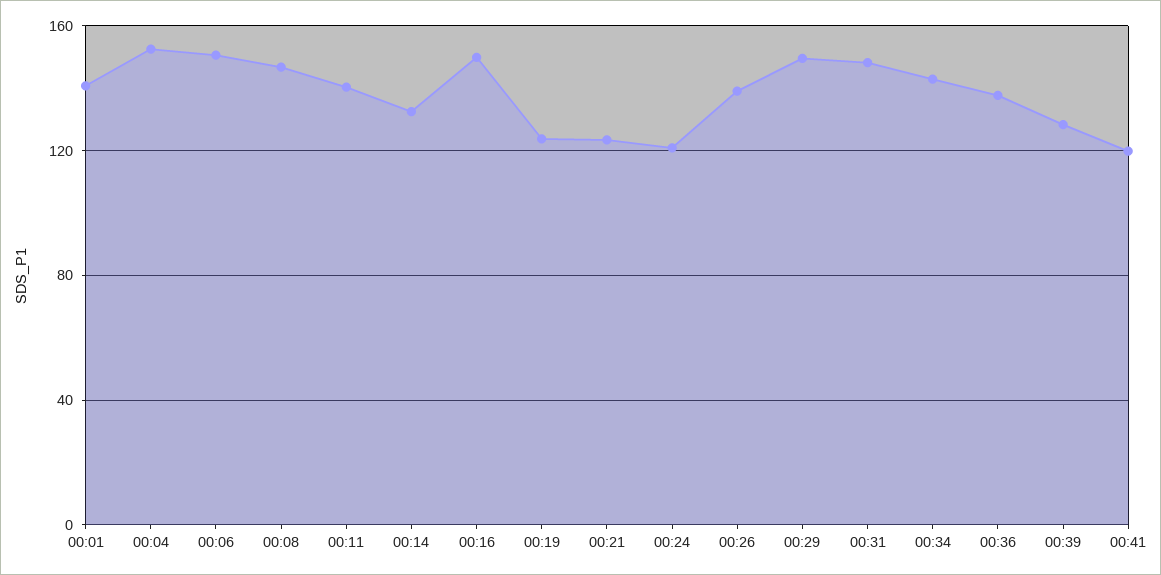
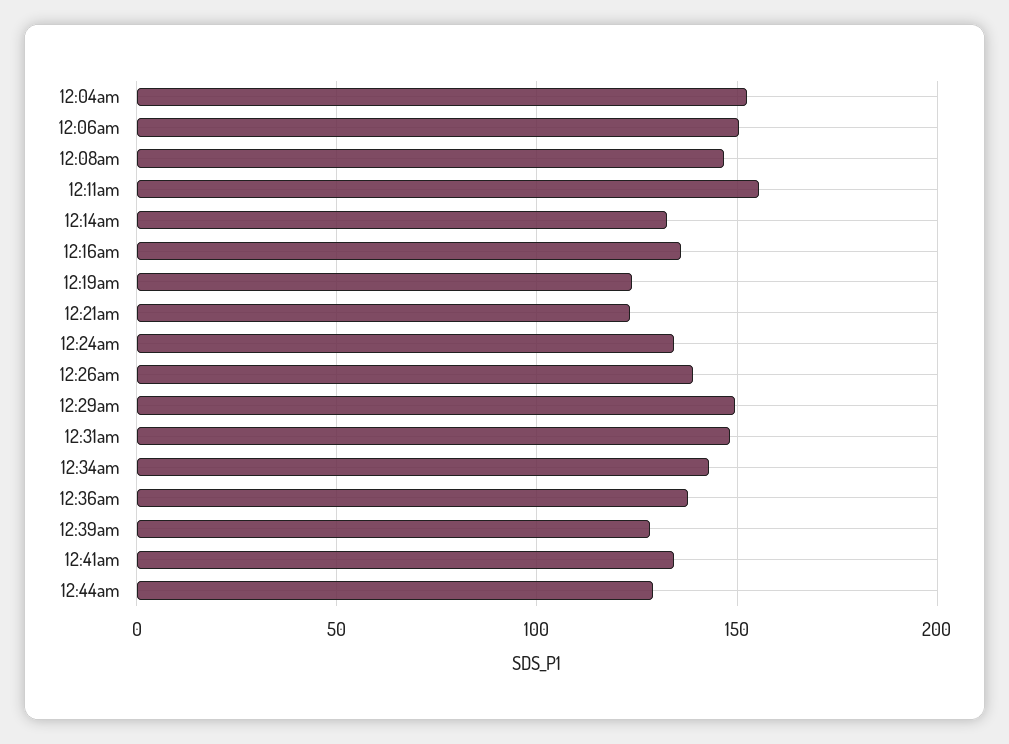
00:01: 140 -> none
00:11: 140 -> 155
00:16: 150 -> 135
00:24: 120 -> 135
00:41: 120 -> 135
12:44am: none -> 130

